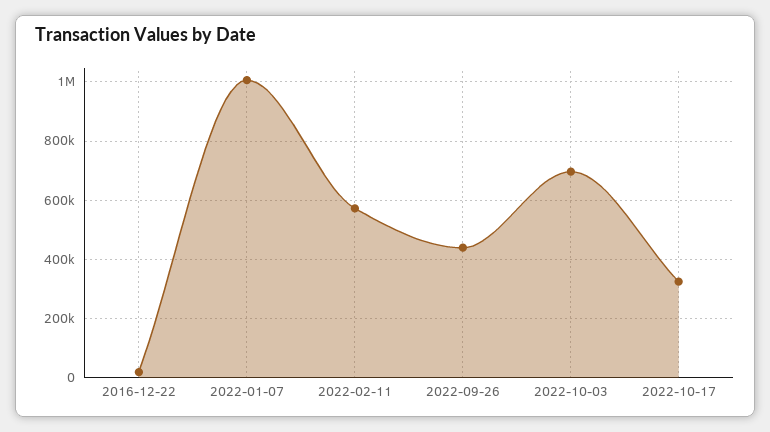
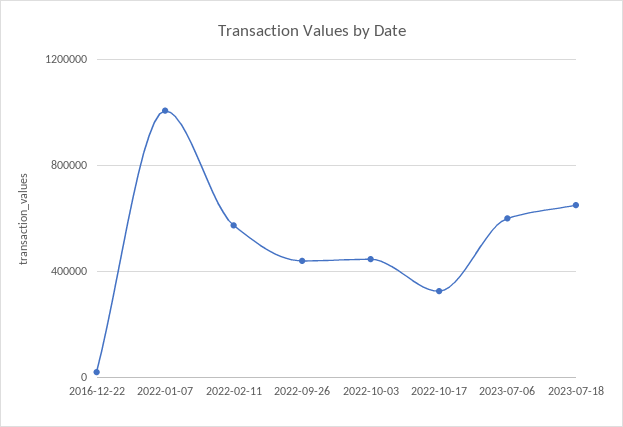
2022-10-03: 700000 -> 450000
2023-07-06: none -> 600000
2023-07-18: none -> 650000

